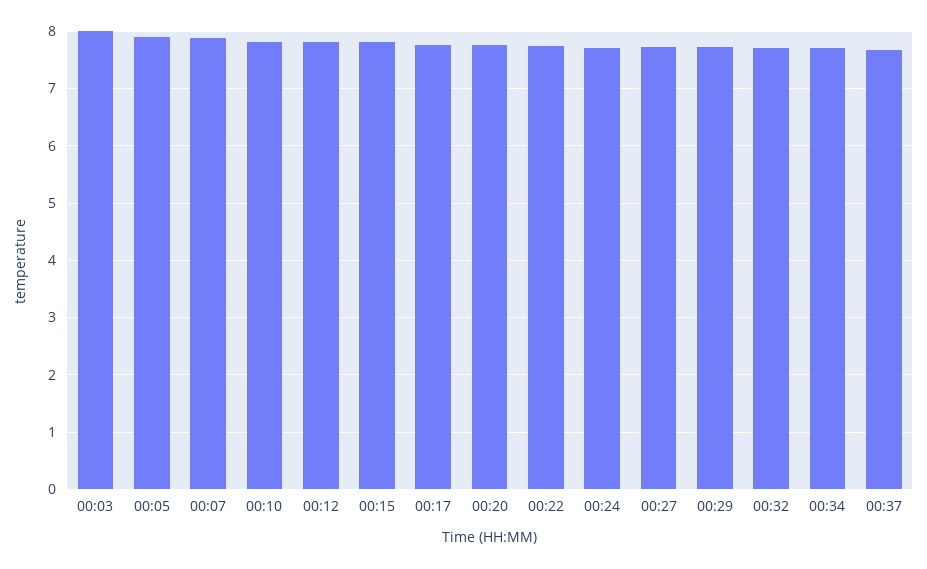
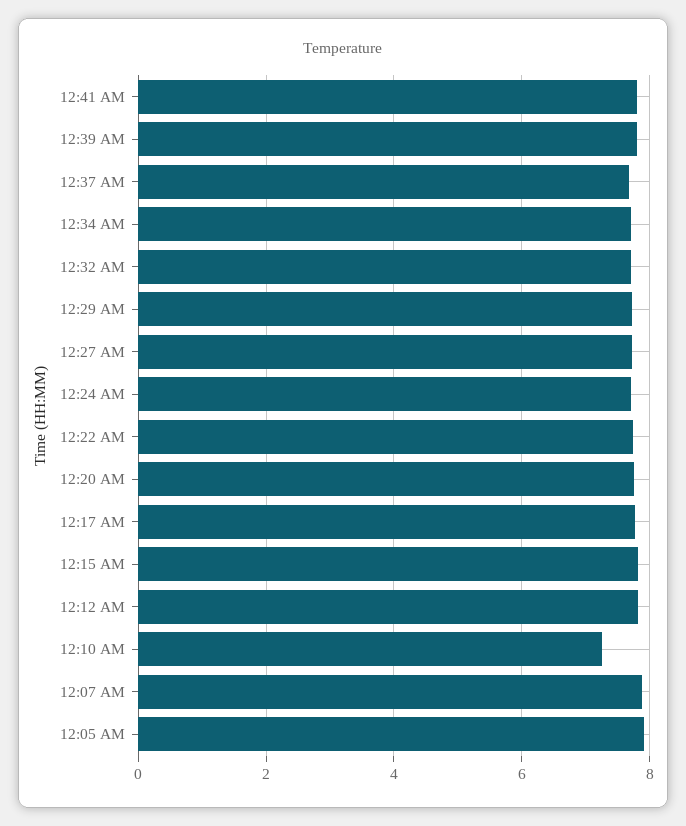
00:03: 8 -> none
00:10: 7.8 -> 7.2
12:41 AM: none -> 7.8
12:39 AM: none -> 7.8

